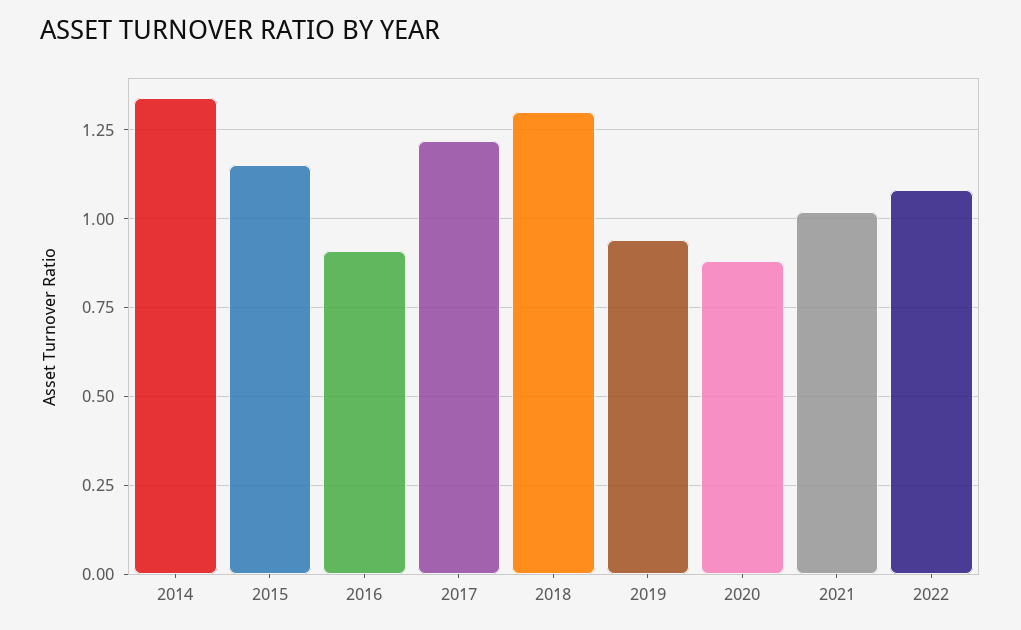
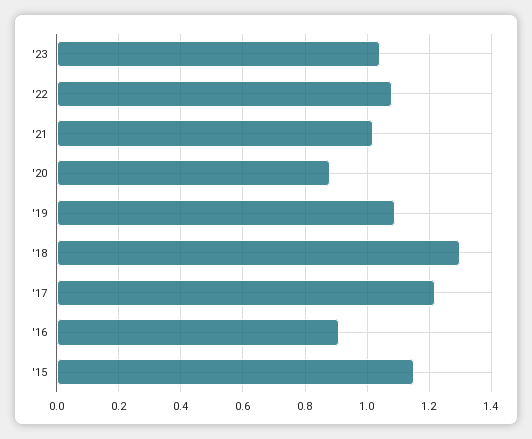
2014: 1.35 -> none
2019: 0.95 -> 1.1
'23: none -> 1.05

